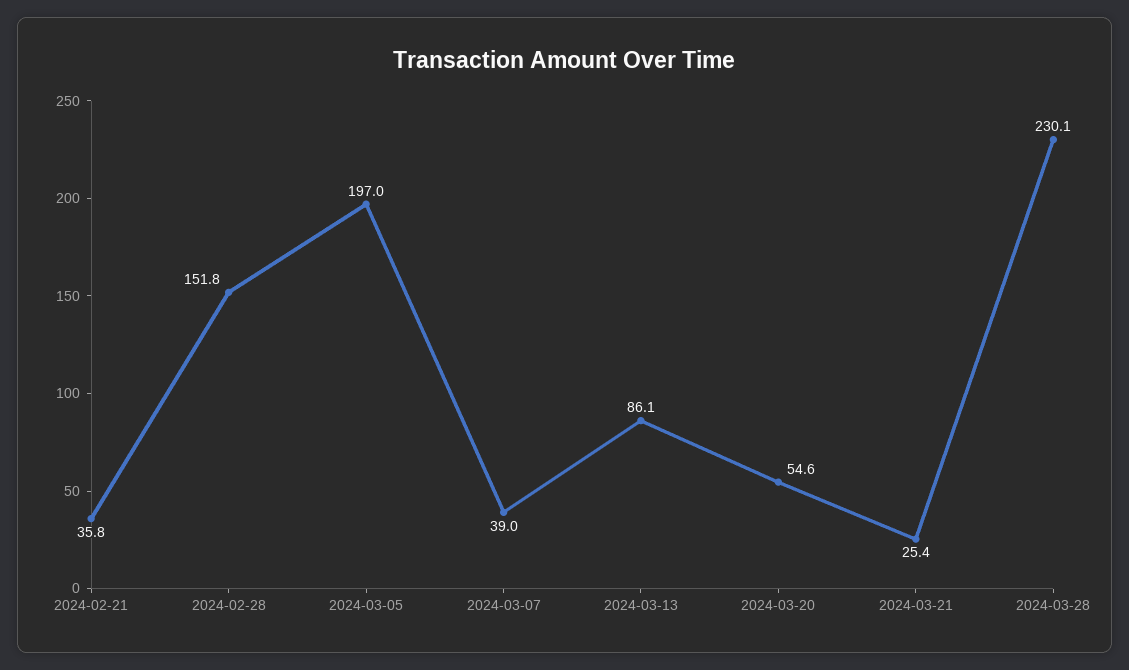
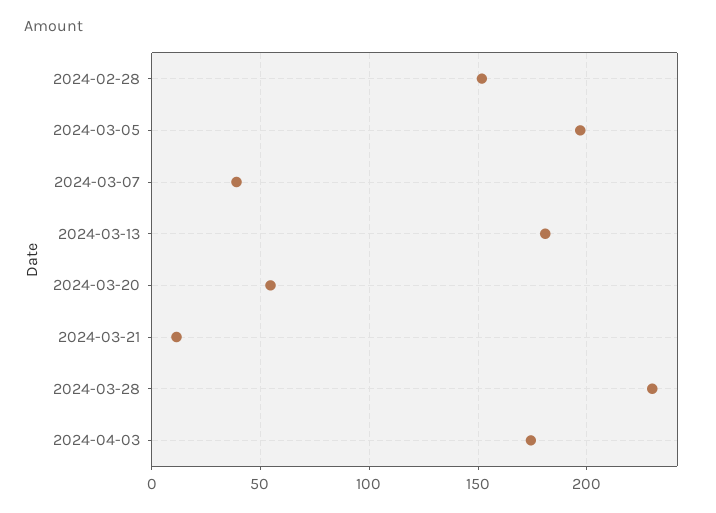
2024-02-21: 35.8 -> none
2024-03-13: 86.1 -> 180
2024-03-21: 25.4 -> 10
2024-04-03: none -> 175

